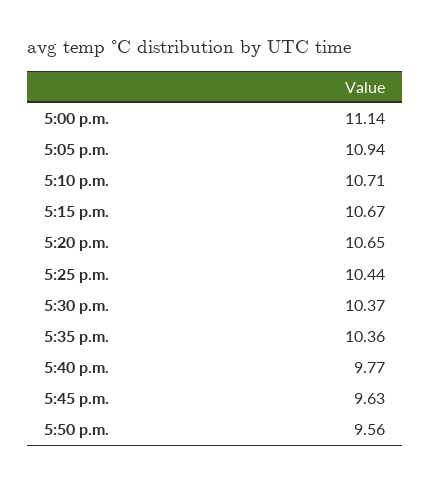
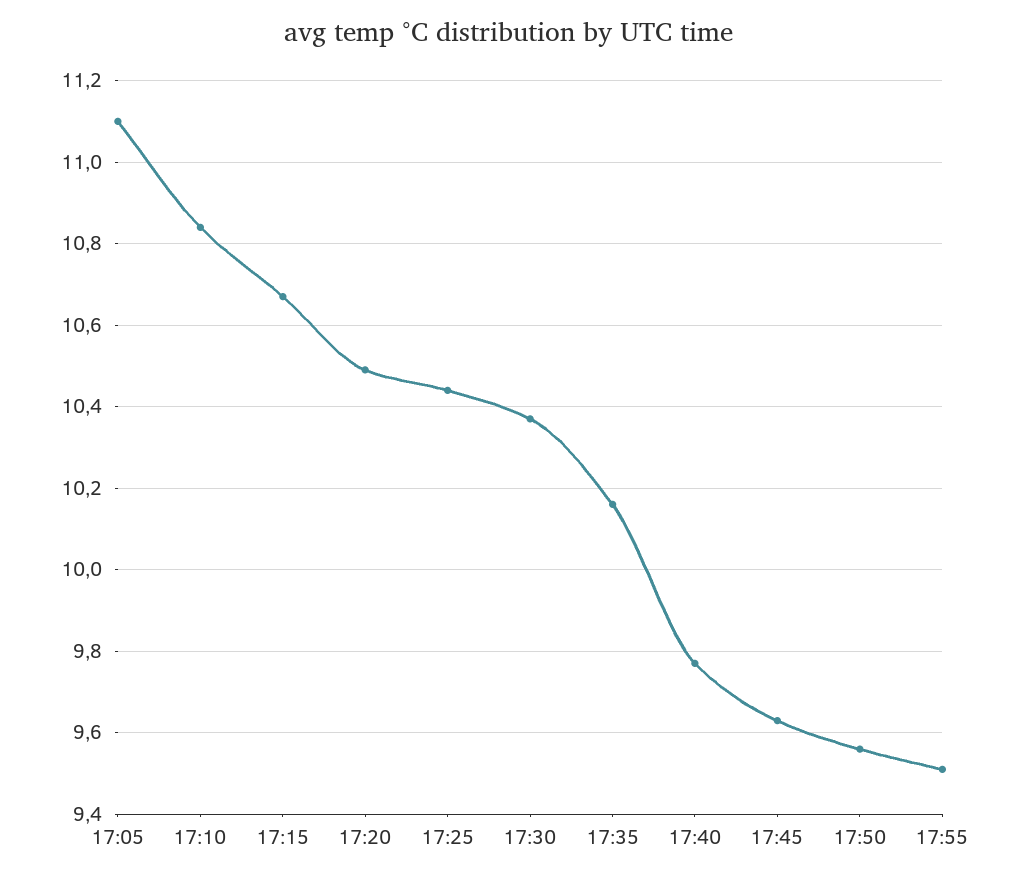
5:00 p.m.: 11.14 -> none
5:05 p.m.: 10.94 -> 11.1
5:10 p.m.: 10.71 -> 10.85
5:20 p.m.: 10.65 -> 10.5
5:35 p.m.: 10.36 -> 10.15
17:55: none -> 9.5

